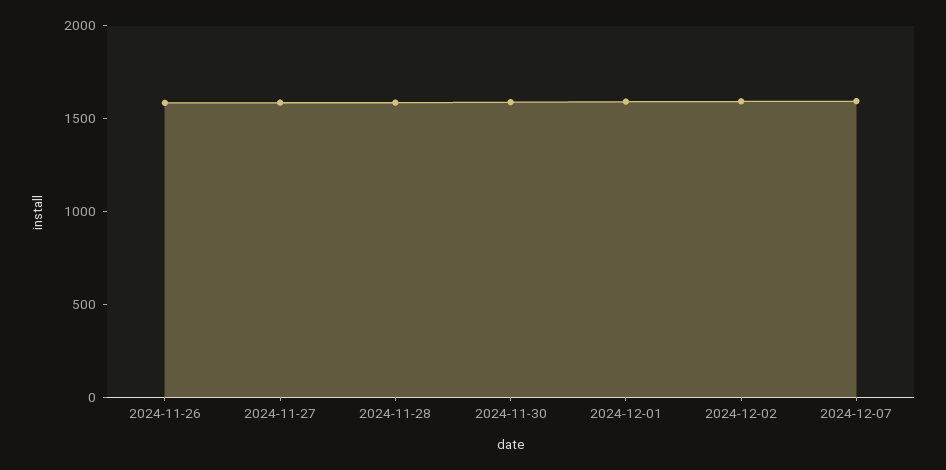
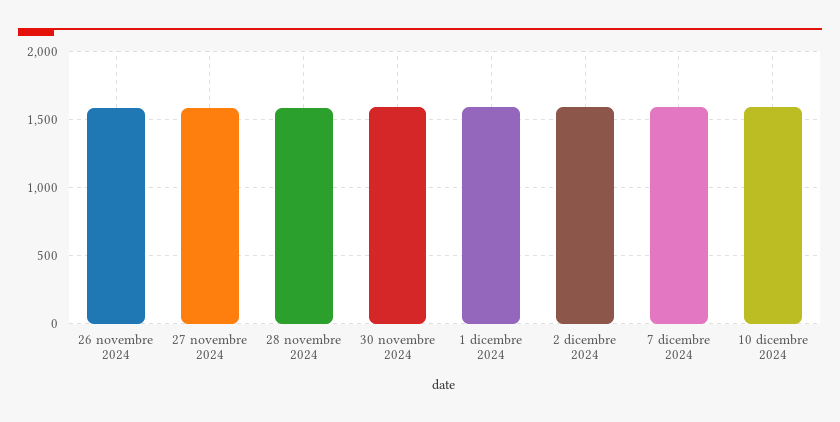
10 dicembre 2024: none -> 1600

